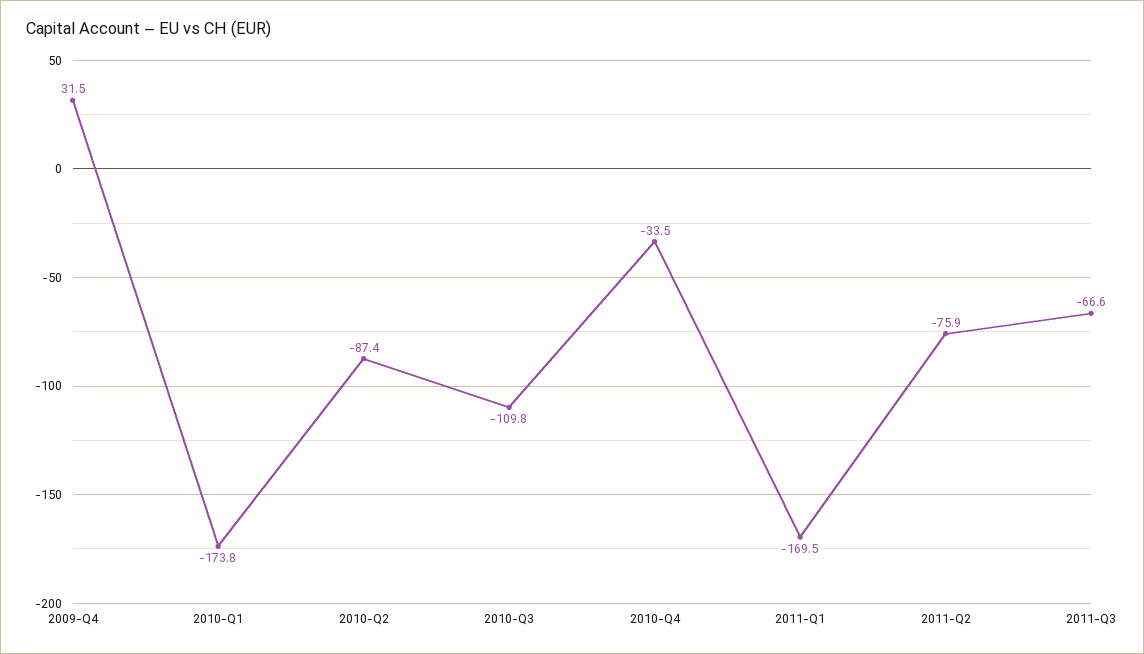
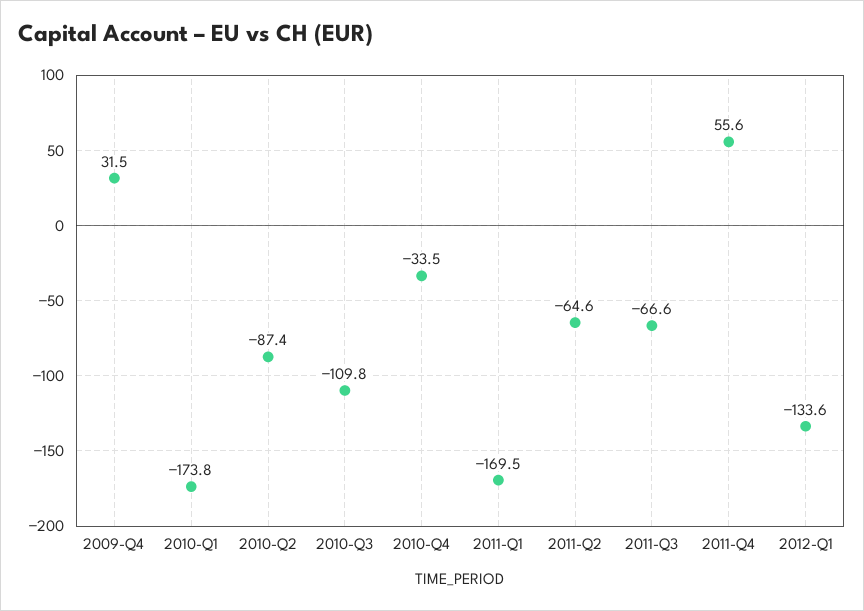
2011-Q2: -75.9 -> -64.6
2011-Q4: none -> 55.6
2012-Q1: none -> -133.6

